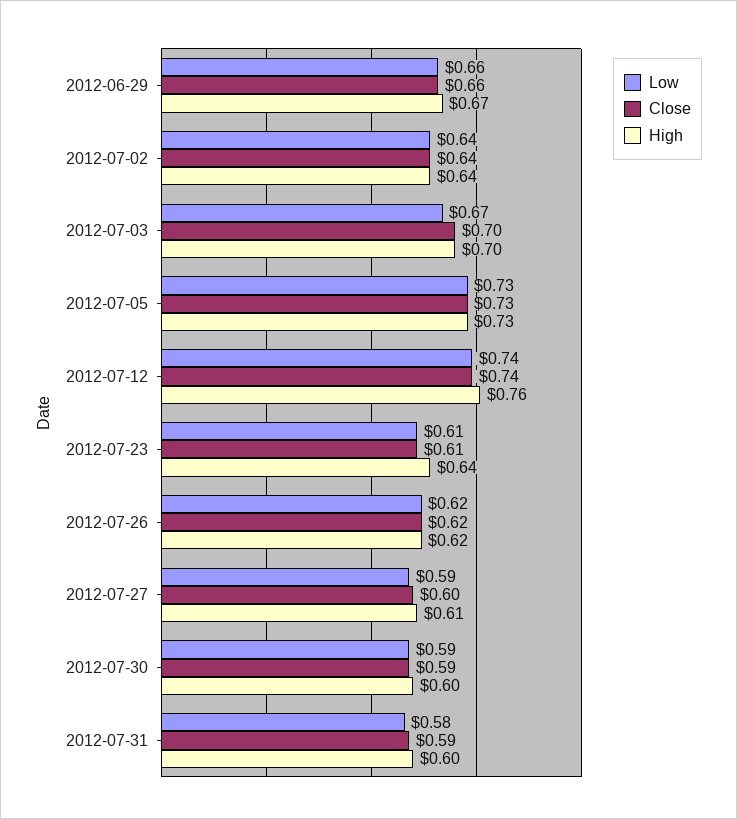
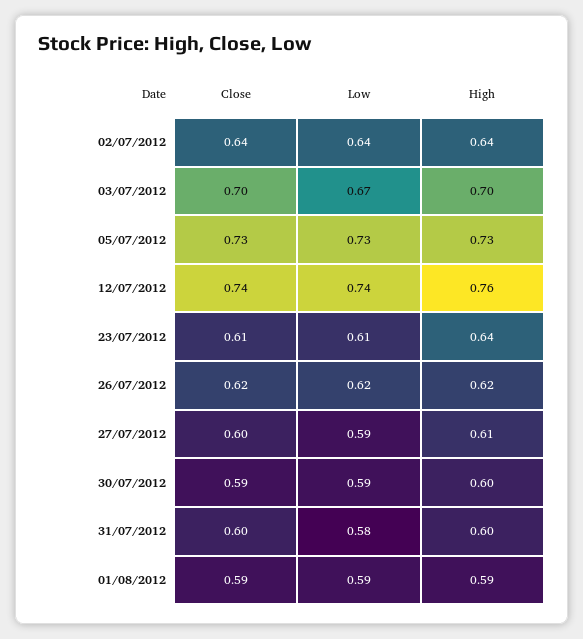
Low, 2012-06-29: 0.66 -> none
Close, 2012-06-29: 0.66 -> none
High, 2012-06-29: 0.67 -> none
Close, 2012-07-31: 0.59 -> 0.6
Close, 01/08/2012: none -> 0.59
Low, 01/08/2012: none -> 0.59
High, 01/08/2012: none -> 0.59

